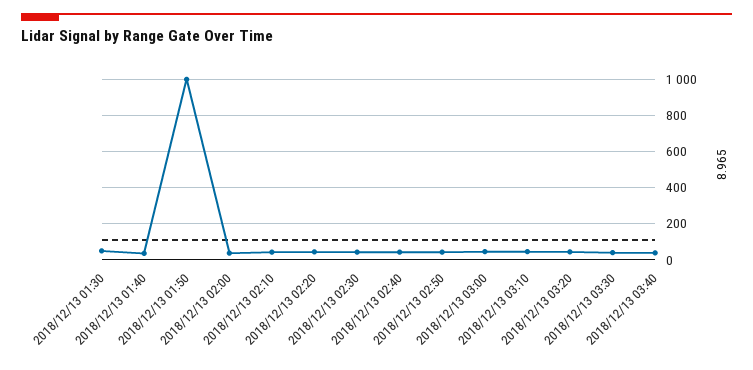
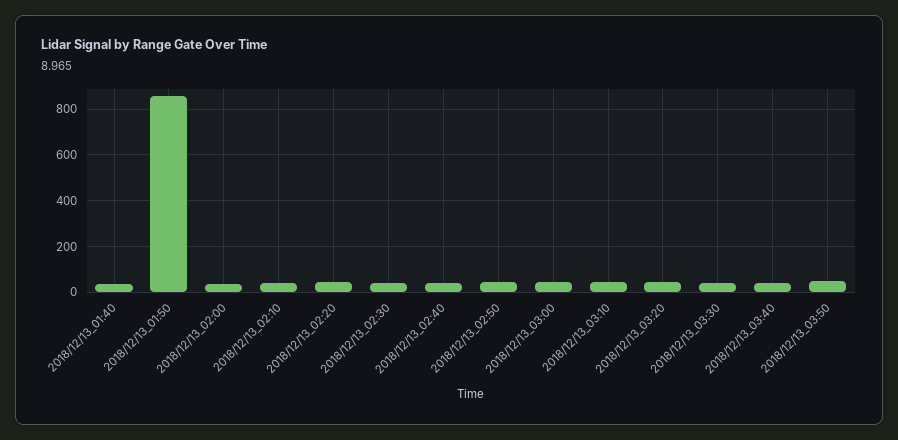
2018/12/13 01:30: 50 -> none
2018/12/13 01:50: 1000 -> 850
2018/12/13_03:50: none -> 50

